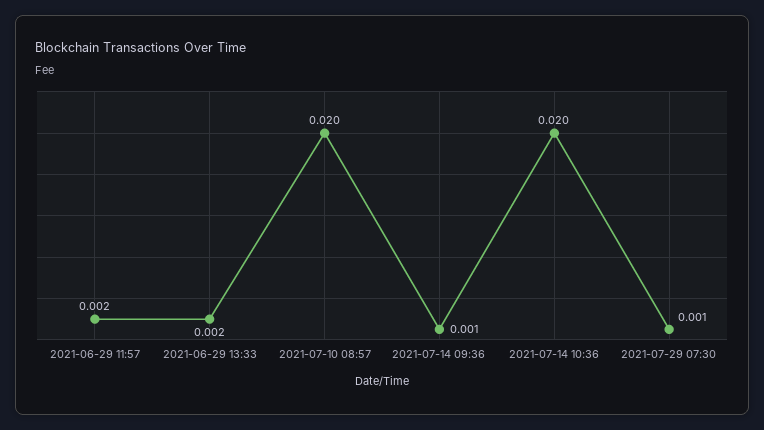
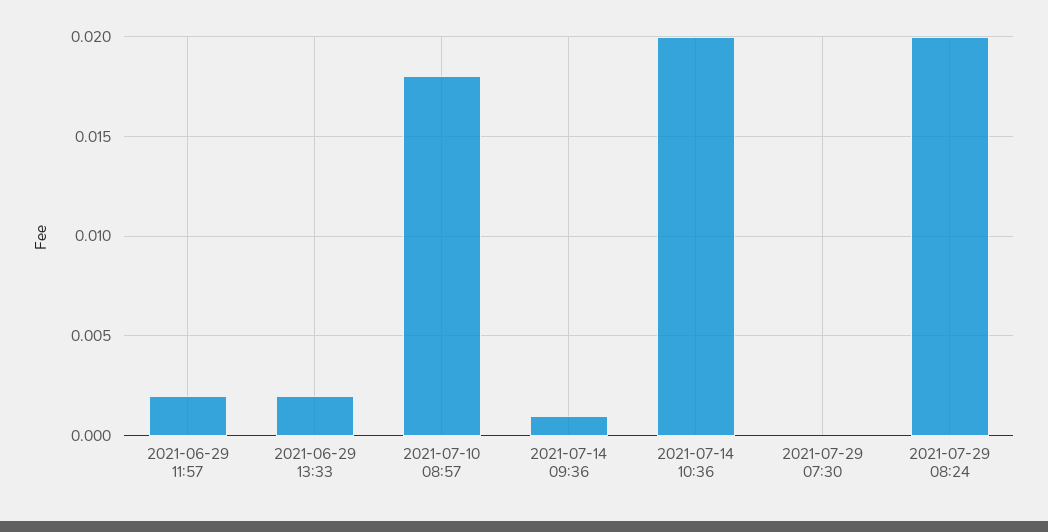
2021-07-10 08:57: 0.02 -> 0.018
2021-07-29 07:30: 0.001 -> 0
2021-07-29 08:24: none -> 0.02

